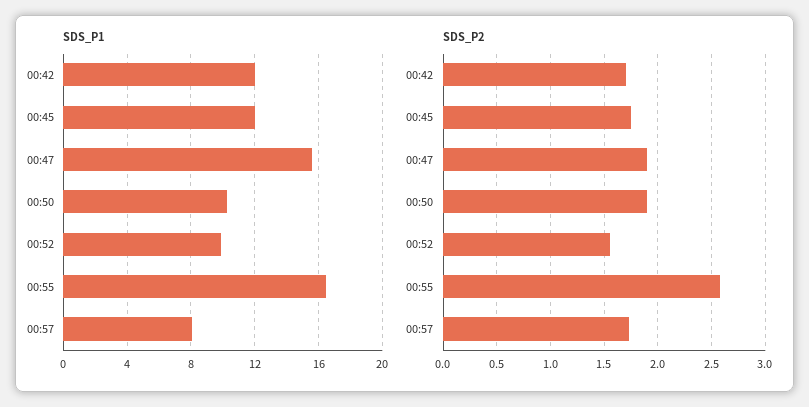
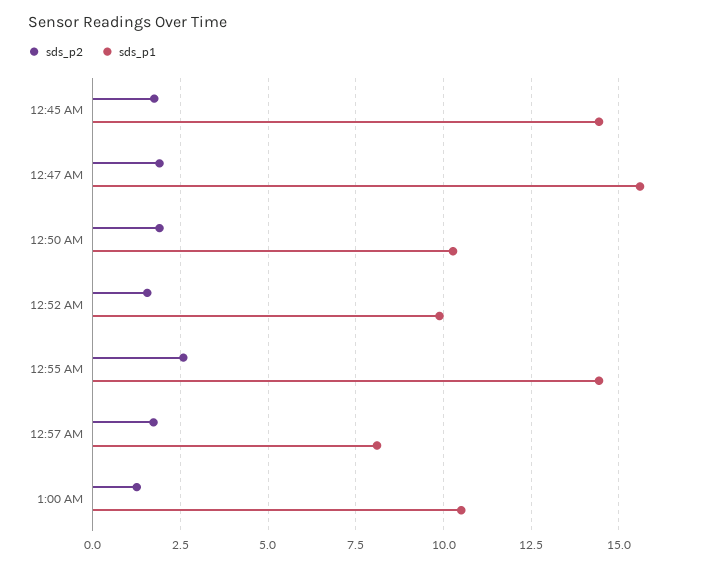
SDS_P1, 00:42: 12 -> none
SDS_P1, 00:45: 12 -> 14.5
SDS_P1, 00:55: 16.5 -> 14.5
SDS_P2, 00:42: 1.7 -> none
SDS_P2, 1:00 AM: none -> 1.25
SDS_P1, 1:00 AM: none -> 10.5

